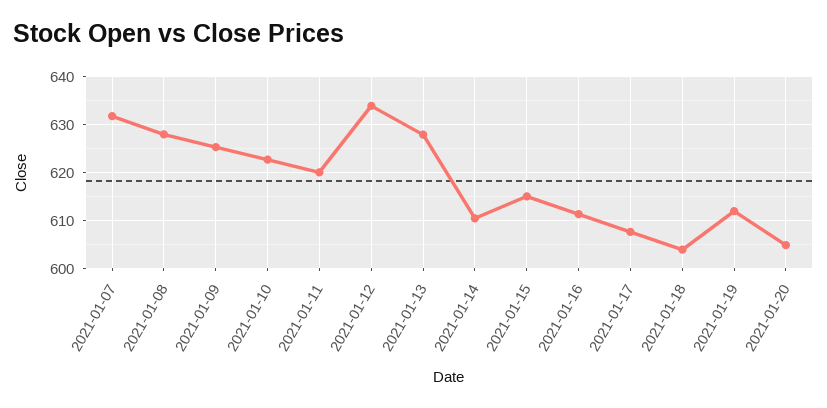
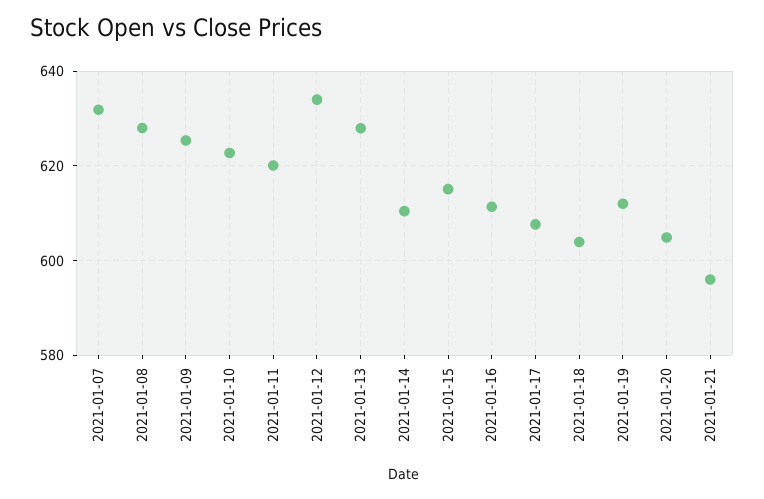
2021-01-21: none -> 596

